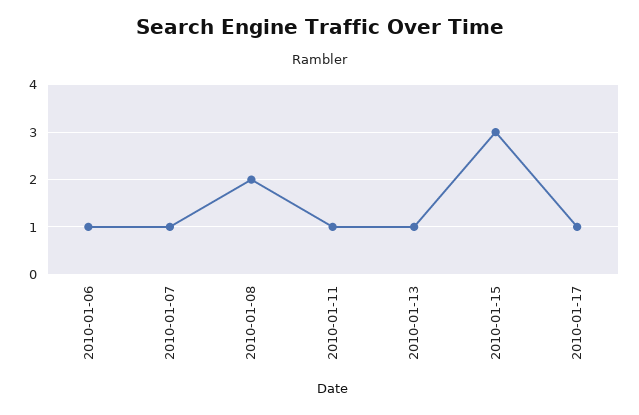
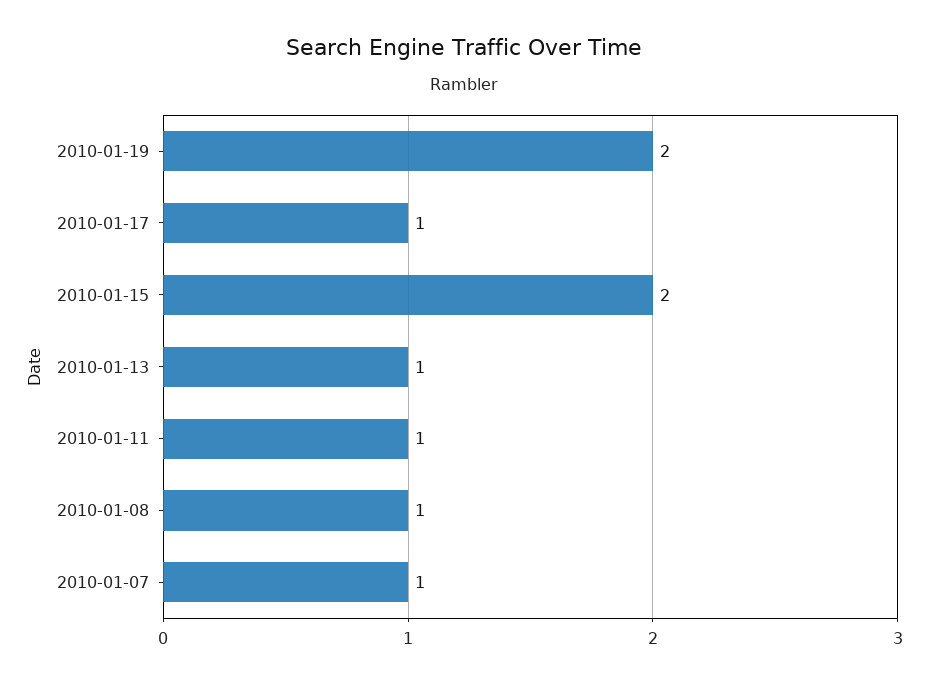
2010-01-06: 1 -> none
2010-01-08: 2 -> 1
2010-01-15: 3 -> 2
2010-01-19: none -> 2

